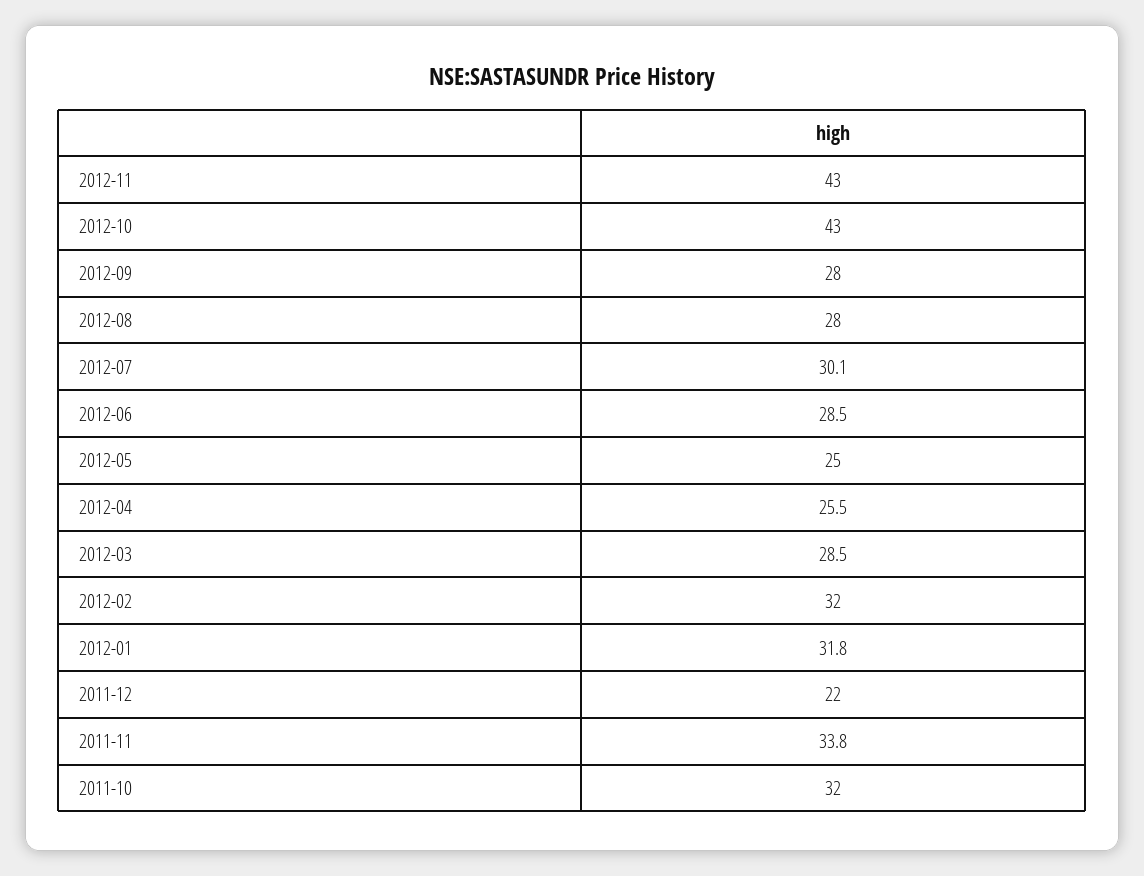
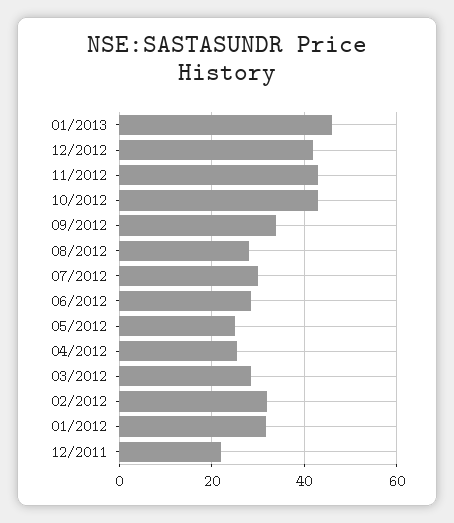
2012-09: 28 -> 34
2011-11: 33.8 -> none
2011-10: 32 -> none
01/2013: none -> 46
12/2012: none -> 42

